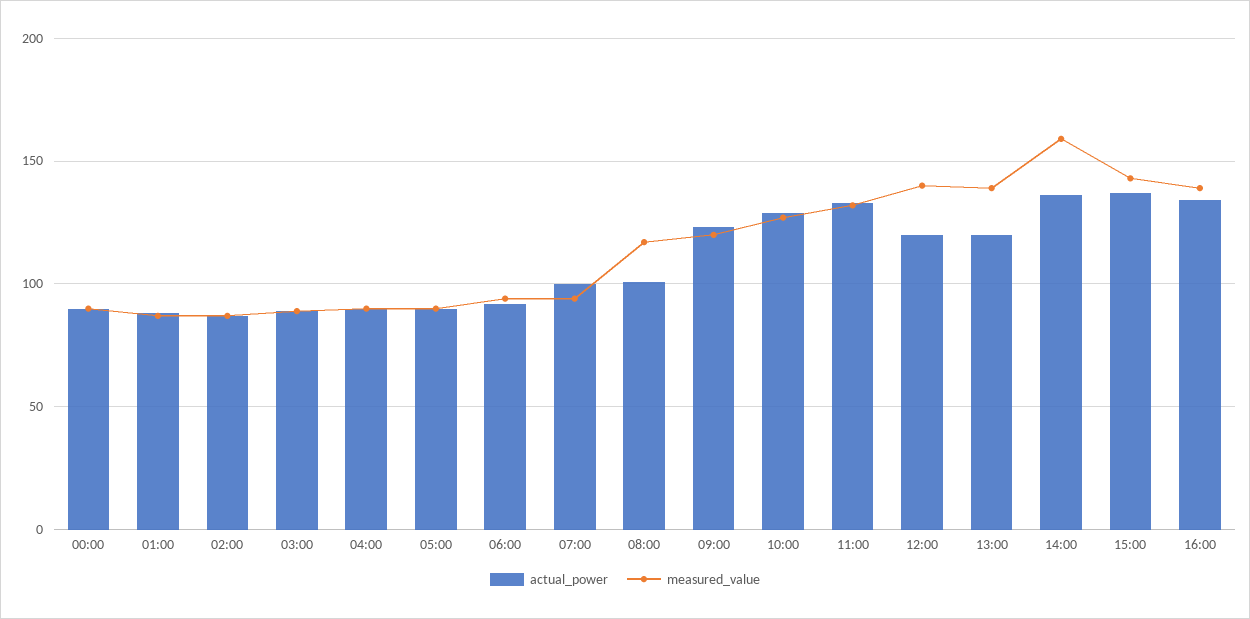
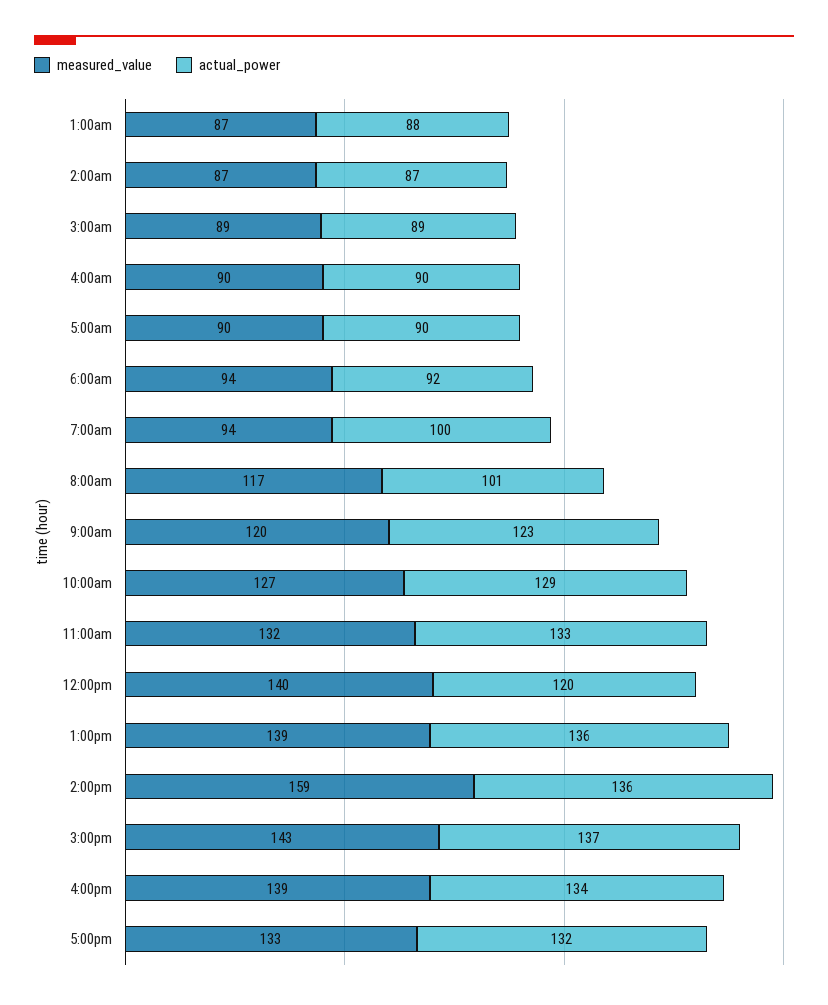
actual_power, 00:00: 90 -> none
measured_value, 00:00: 90 -> none
actual_power, 13:00: 120 -> 136
measured_value, 5:00pm: none -> 133
actual_power, 5:00pm: none -> 132

